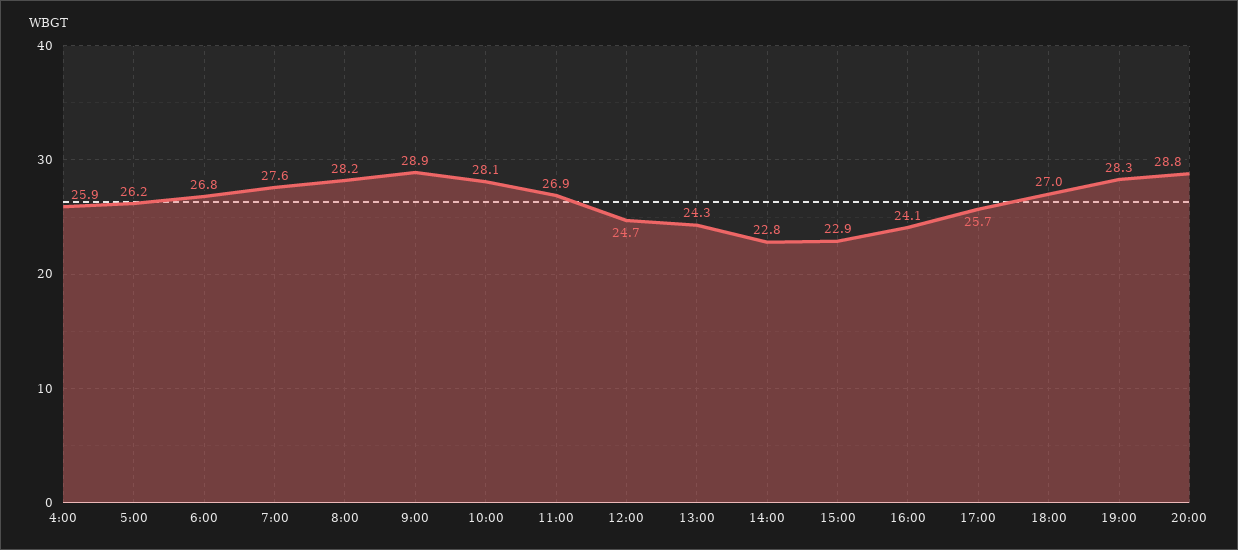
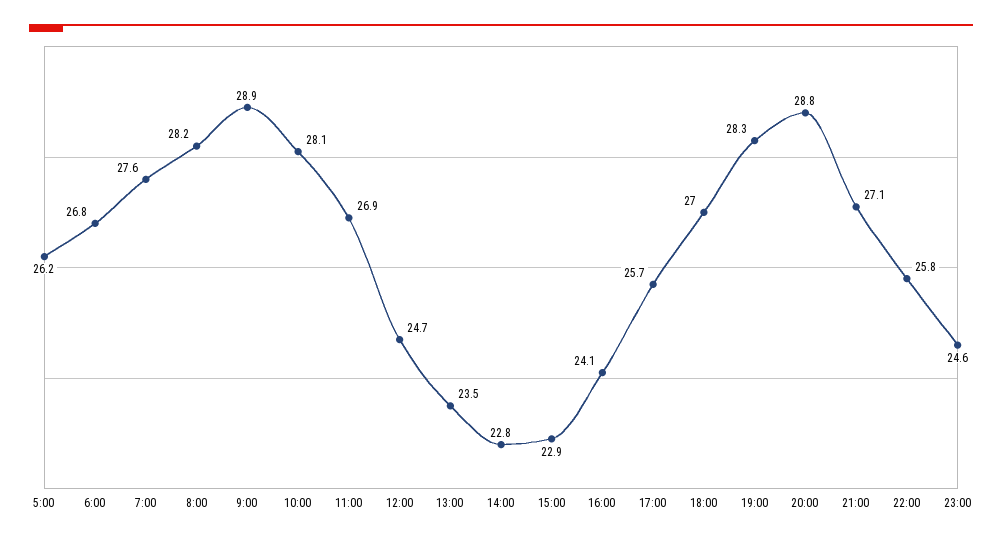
4:00: 25.9 -> none
13:00: 24.3 -> 23.5
21:00: none -> 27.1
22:00: none -> 25.8
23:00: none -> 24.6

